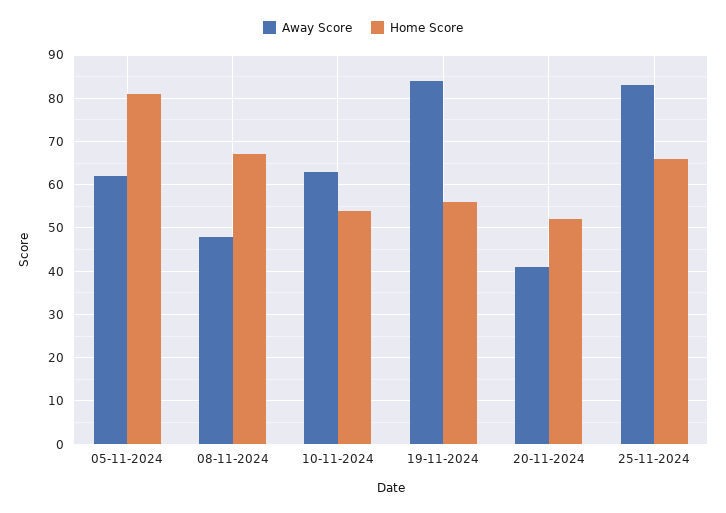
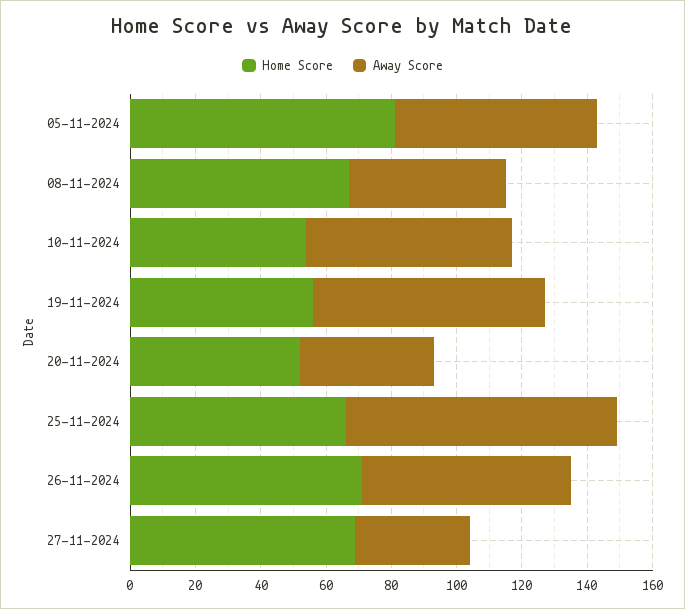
Away Score, 19-11-2024: 85 -> 70
Home Score, 26-11-2024: none -> 70
Away Score, 26-11-2024: none -> 65
Home Score, 27-11-2024: none -> 70
Away Score, 27-11-2024: none -> 35

